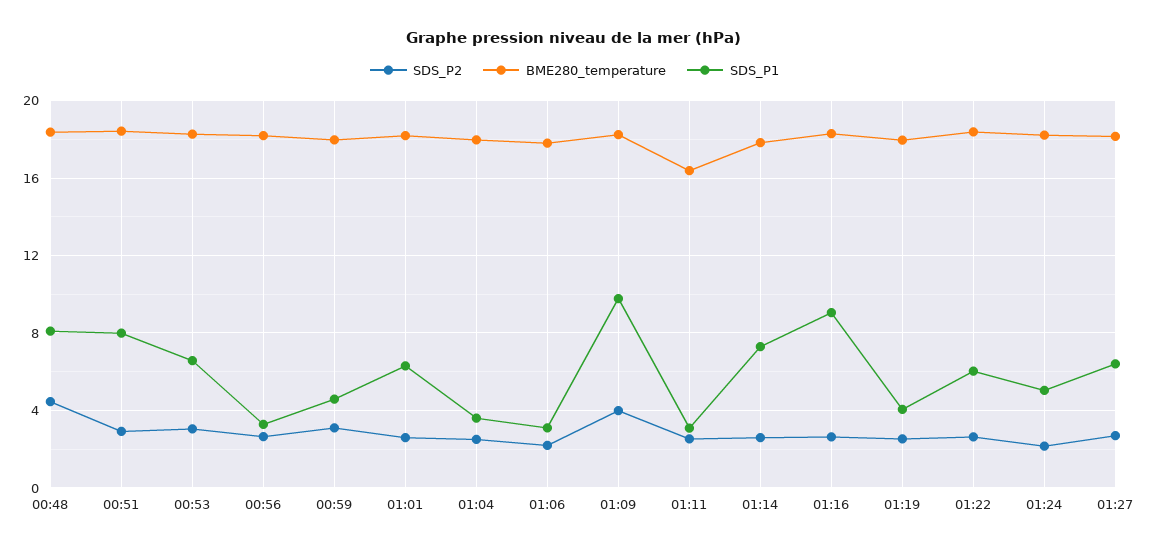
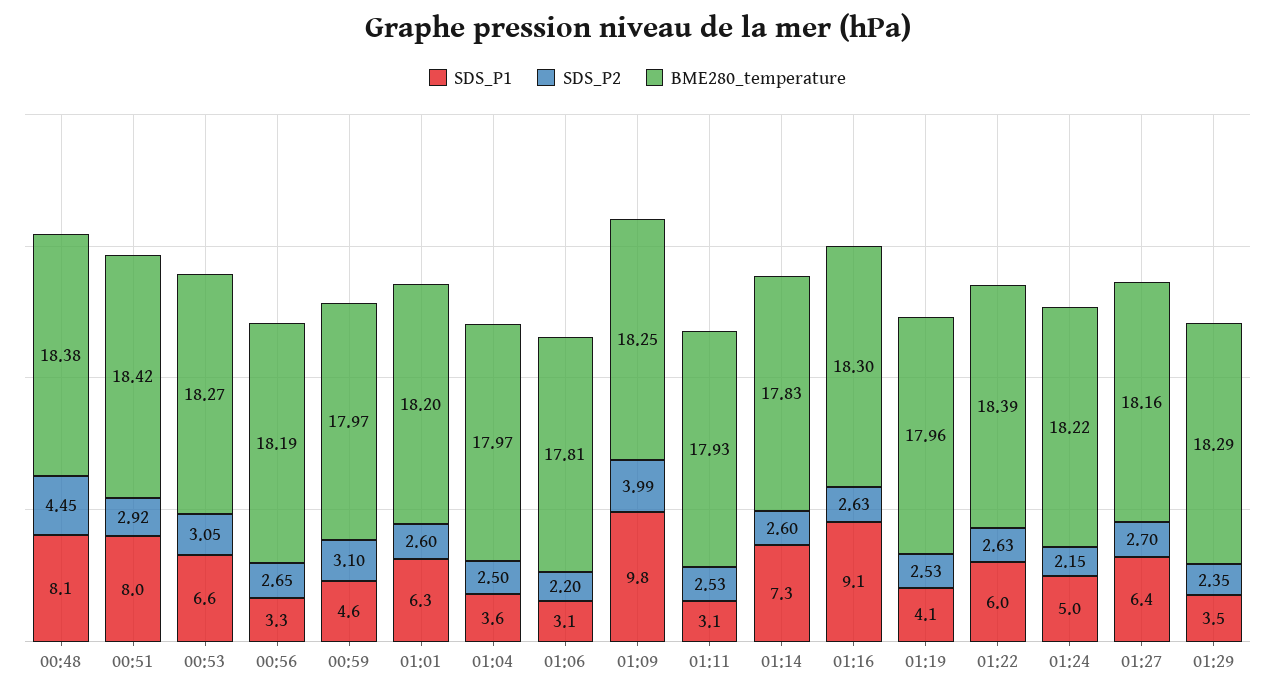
BME280_temperature, 01:11: 16.5 -> 17.93
SDS_P1, 01:29: none -> 3.5
SDS_P2, 01:29: none -> 2.35
BME280_temperature, 01:29: none -> 18.29

